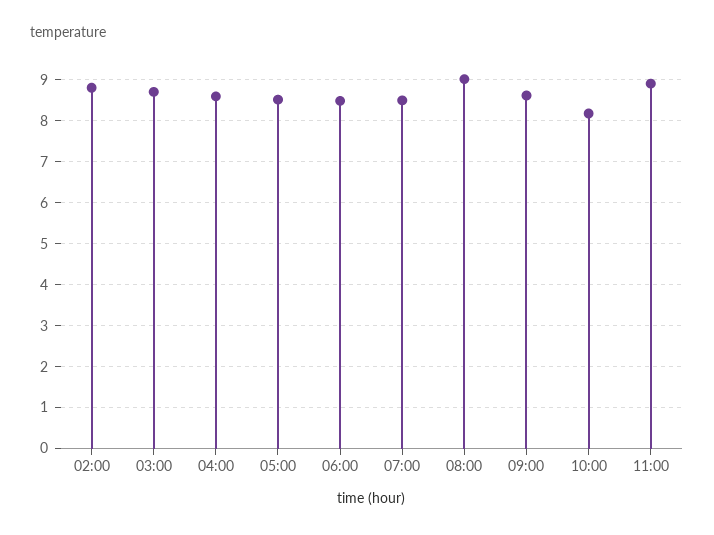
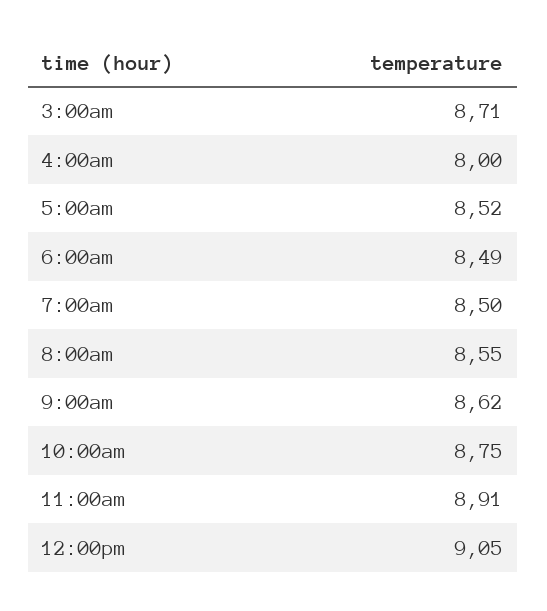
02:00: 8.8 -> none
04:00: 8.6 -> 8
08:00: 9 -> 8.55
10:00: 8.2 -> 8.75
12:00pm: none -> 9.05

